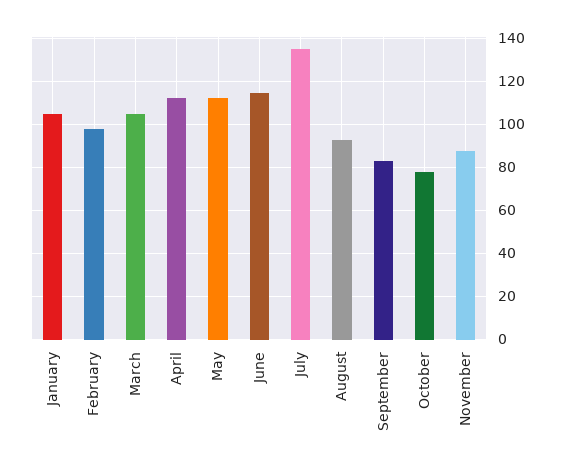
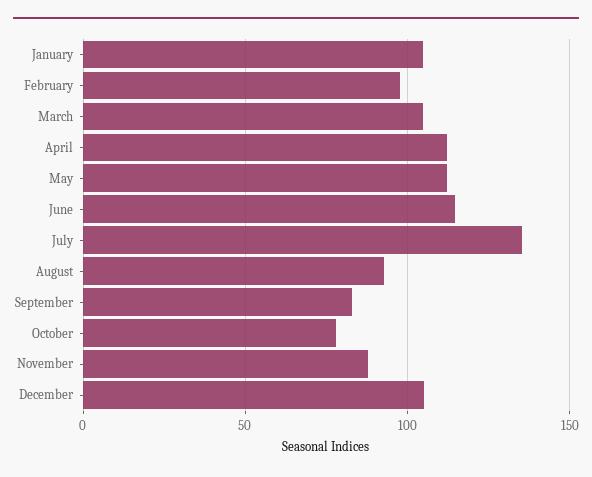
December: none -> 105

